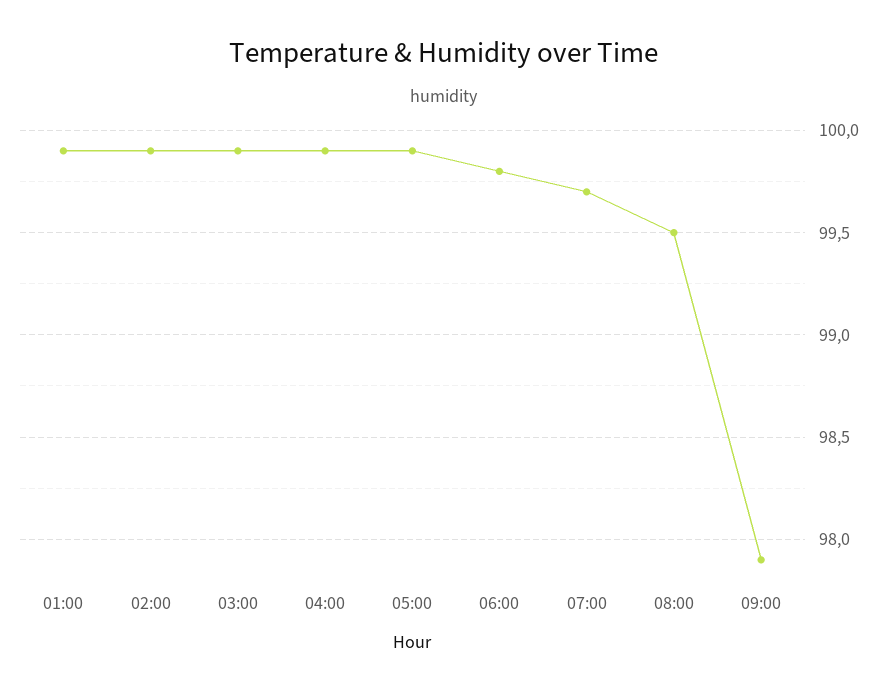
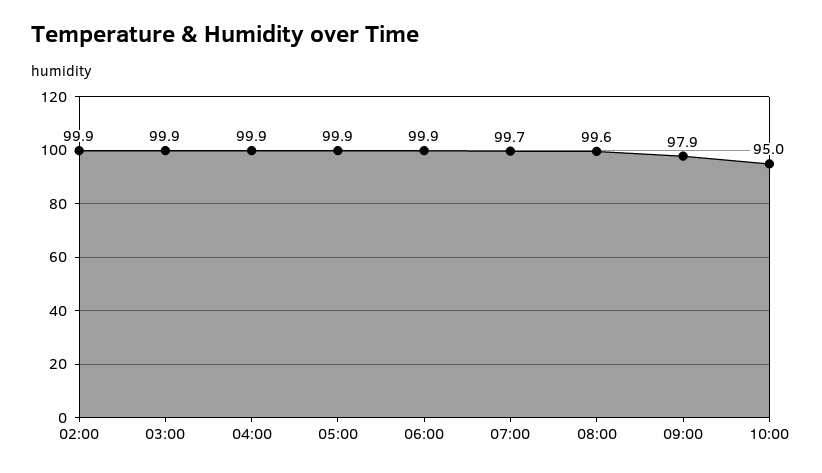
01:00: 99.9 -> none
06:00: 99.8 -> 99.9
08:00: 99.5 -> 99.6
10:00: none -> 95

